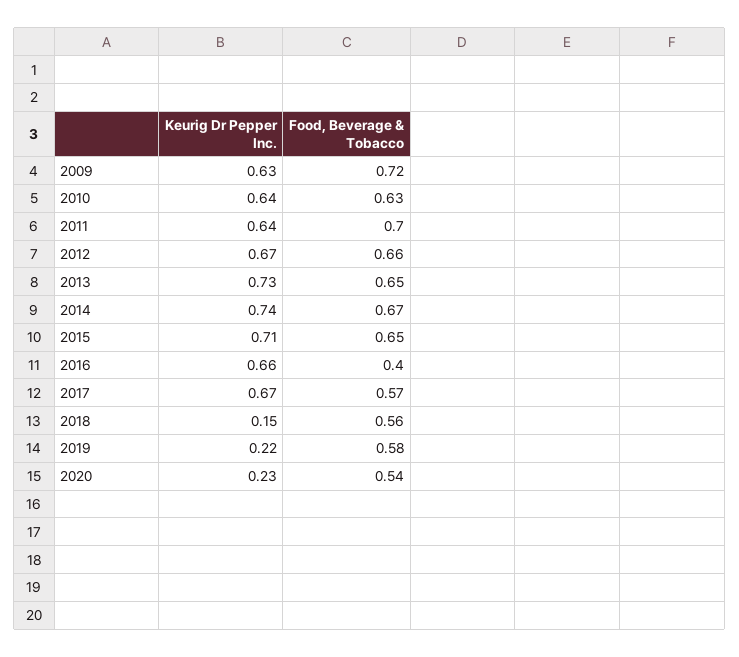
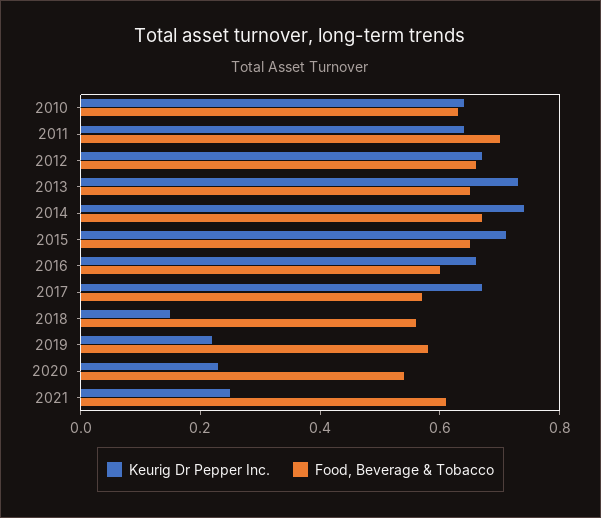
Keurig Dr Pepper Inc., 2009: 0.63 -> none
Food, Beverage & Tobacco, 2009: 0.72 -> none
Food, Beverage & Tobacco, 2016: 0.4 -> 0.6
Keurig Dr Pepper Inc., 2021: none -> 0.25
Food, Beverage & Tobacco, 2021: none -> 0.6

